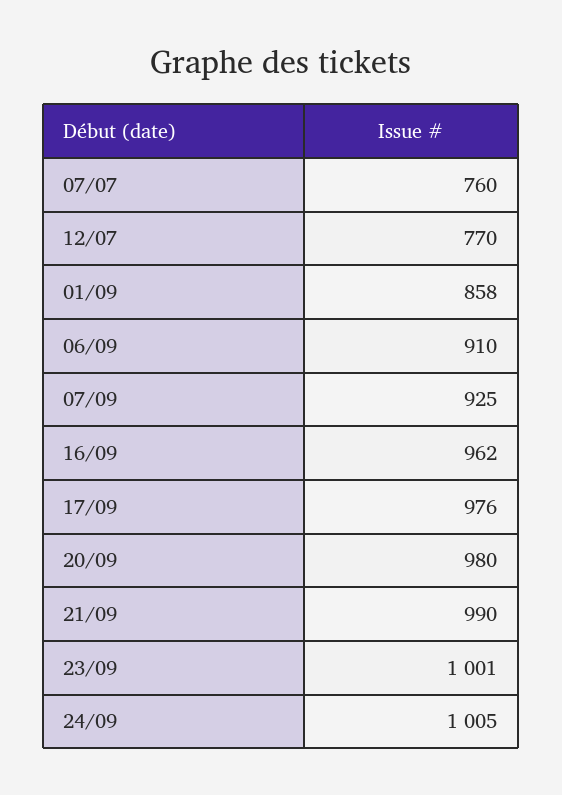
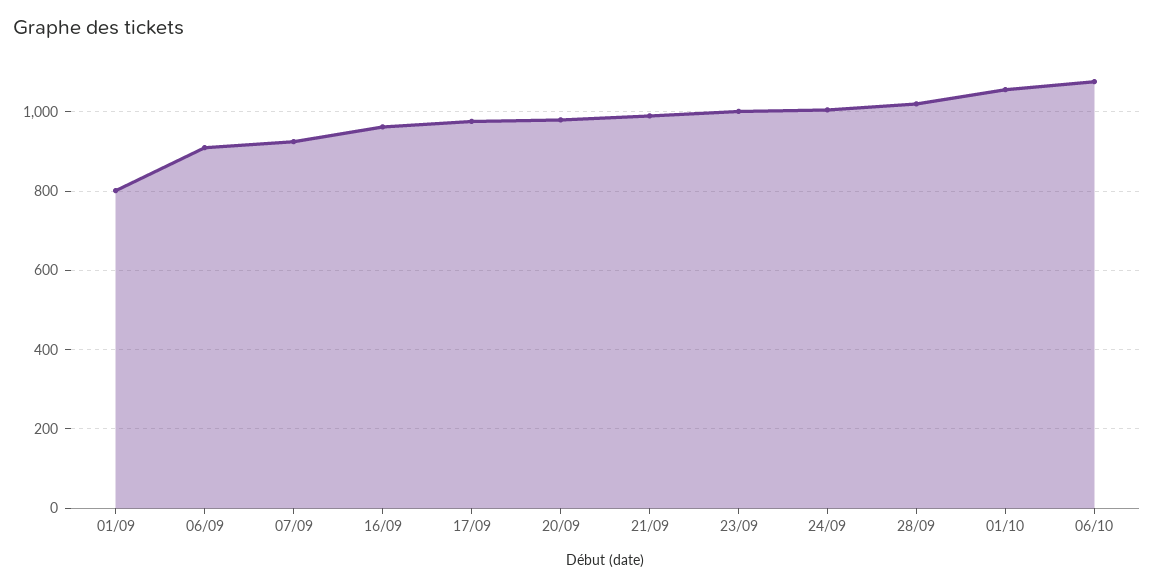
07/07: 760 -> none
12/07: 770 -> none
01/09: 858 -> 800
28/09: none -> 1020
01/10: none -> 1060
06/10: none -> 1080

